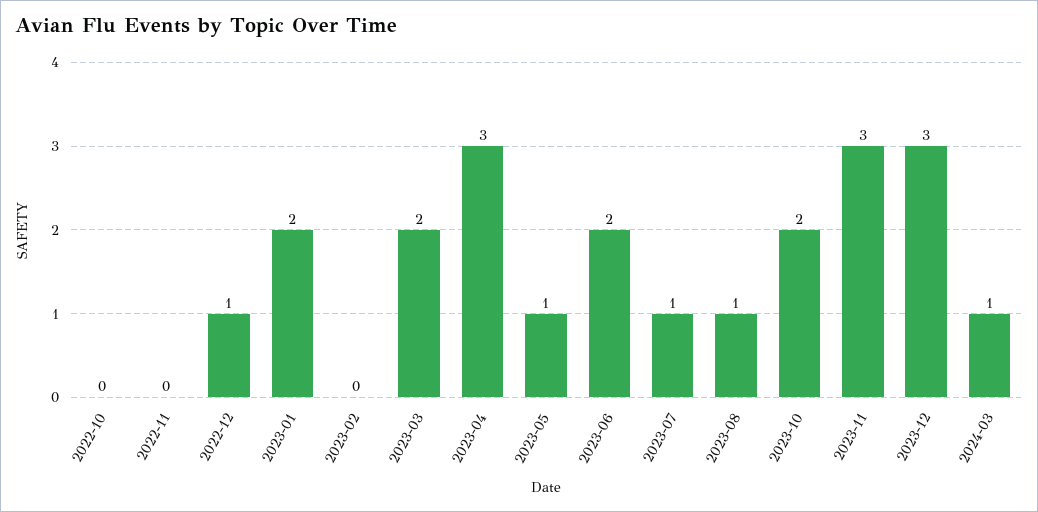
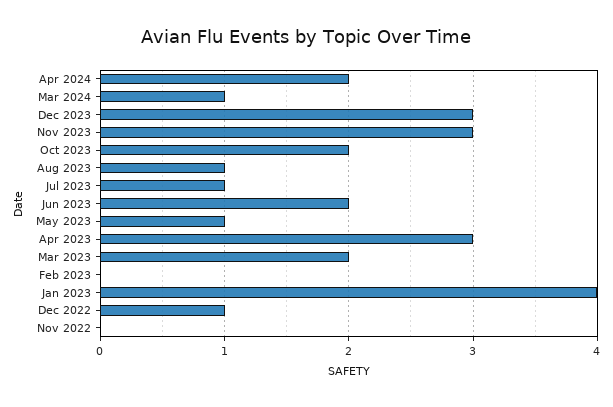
2022-10: 0 -> none
2023-01: 2 -> 4
Apr 2024: none -> 2

